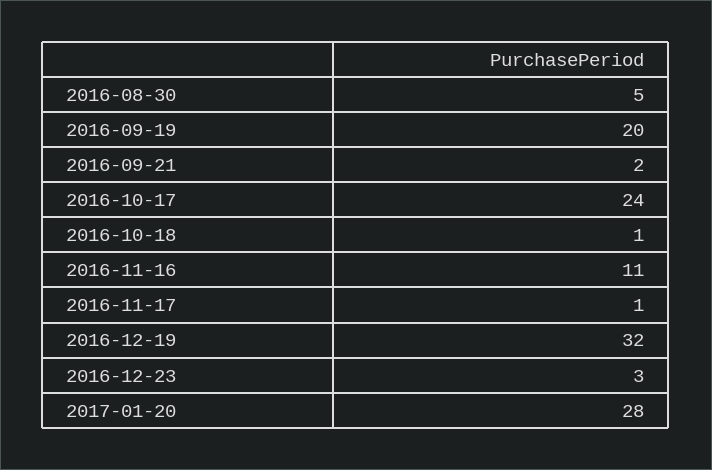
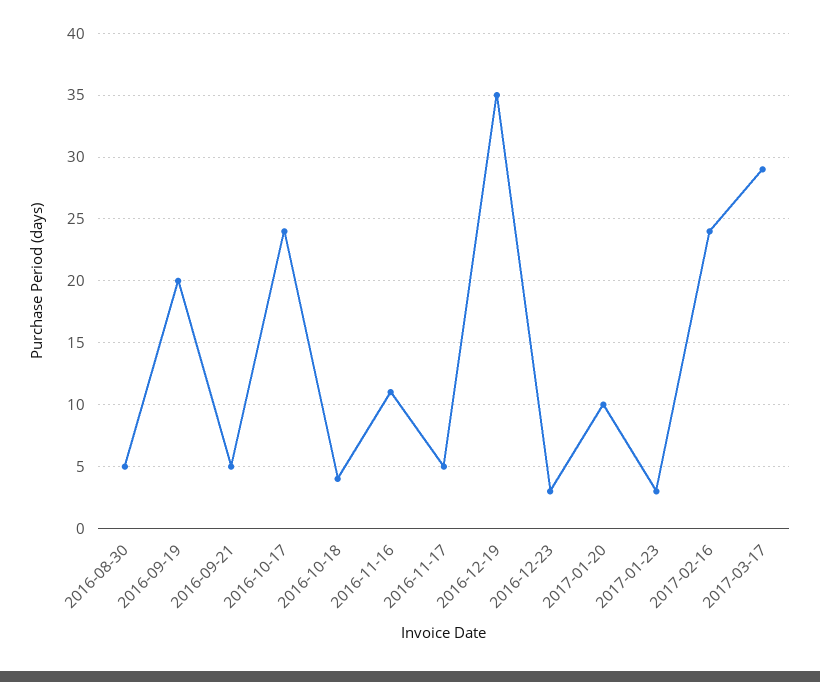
2016-09-21: 2 -> 5
2016-10-18: 1 -> 4
2016-11-17: 1 -> 5
2016-12-19: 32 -> 35
2017-01-20: 28 -> 10
2017-01-23: none -> 3
2017-02-16: none -> 24
2017-03-17: none -> 29

